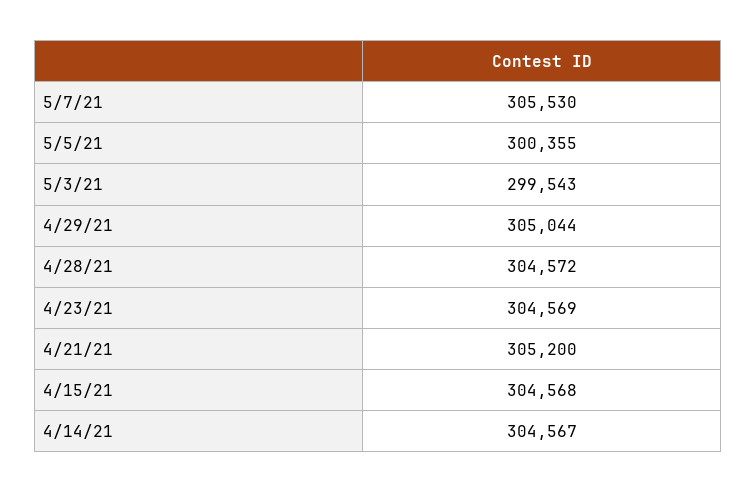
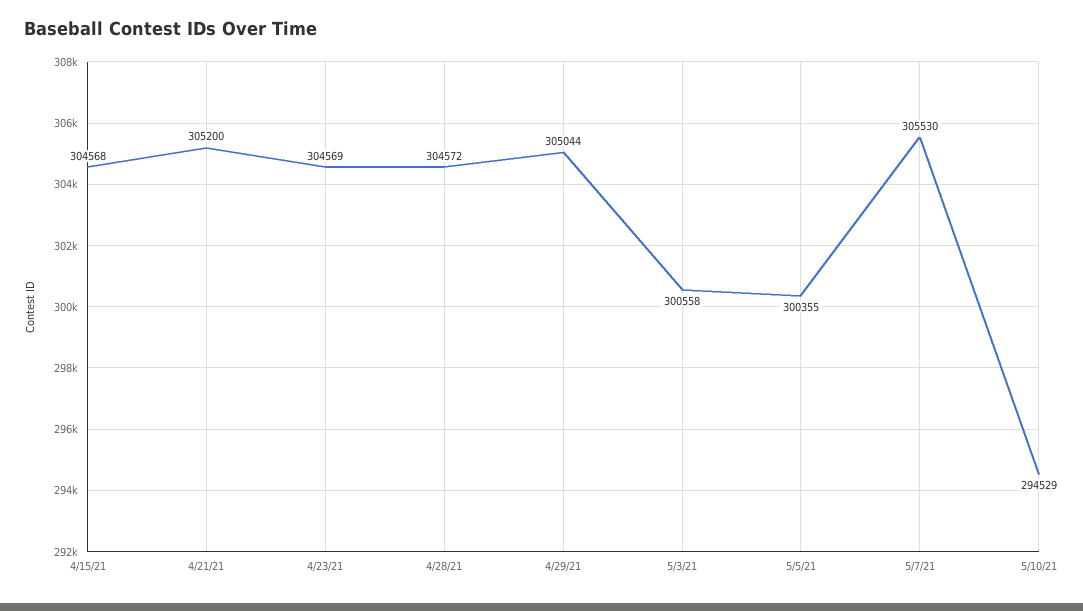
5/3/21: 299543 -> 300558
4/14/21: 304567 -> none
5/10/21: none -> 294529

